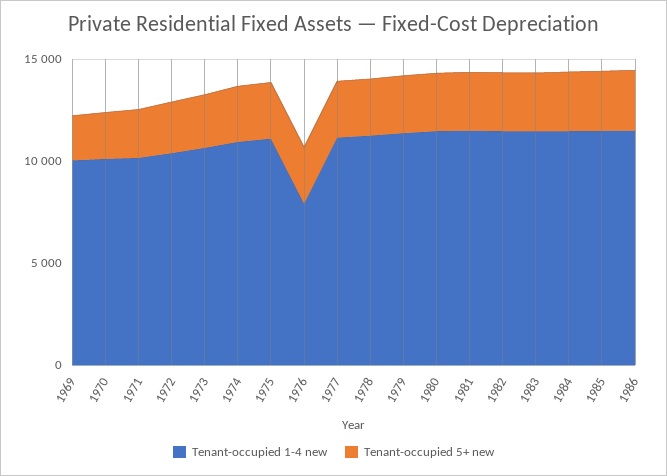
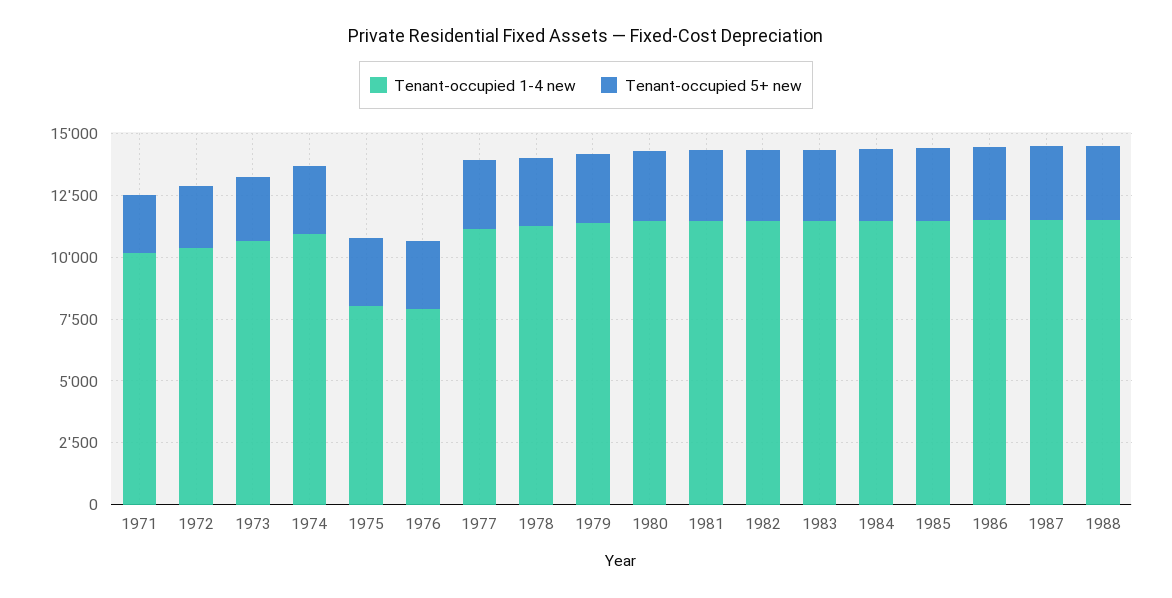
Tenant-occupied 1-4 new, 1969: 10000 -> none
Tenant-occupied 5+ new, 1969: 2000 -> none
Tenant-occupied 1-4 new, 1970: 10000 -> none
Tenant-occupied 5+ new, 1970: 2000 -> none
Tenant-occupied 1-4 new, 1975: 11000 -> 8000
Tenant-occupied 1-4 new, 1987: none -> 11500
Tenant-occupied 5+ new, 1987: none -> 3000
Tenant-occupied 1-4 new, 1988: none -> 11500
Tenant-occupied 5+ new, 1988: none -> 3000

